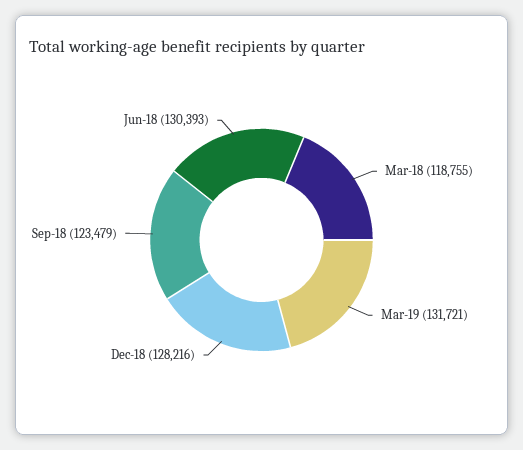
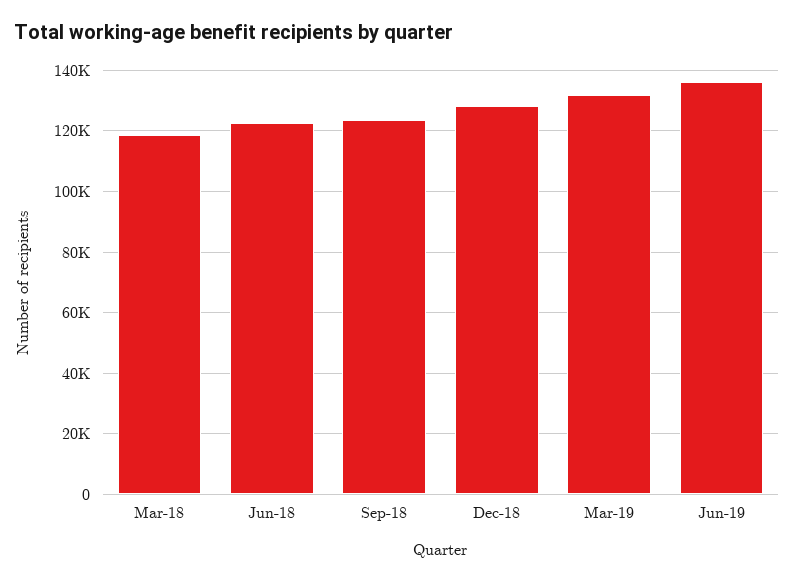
Jun-18: 130393 -> 122000
Jun-19: none -> 136000

